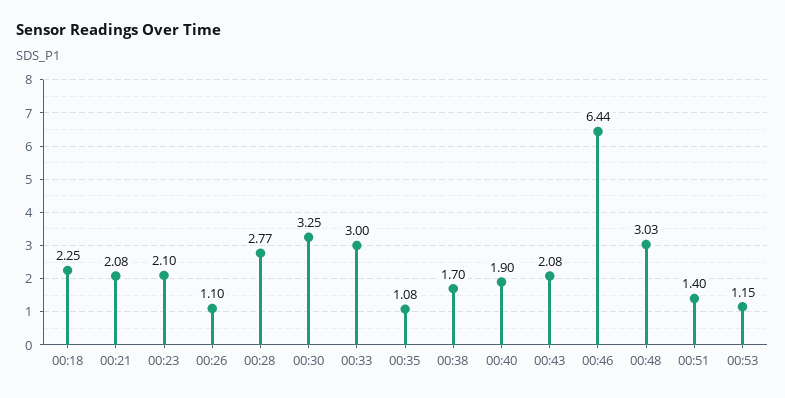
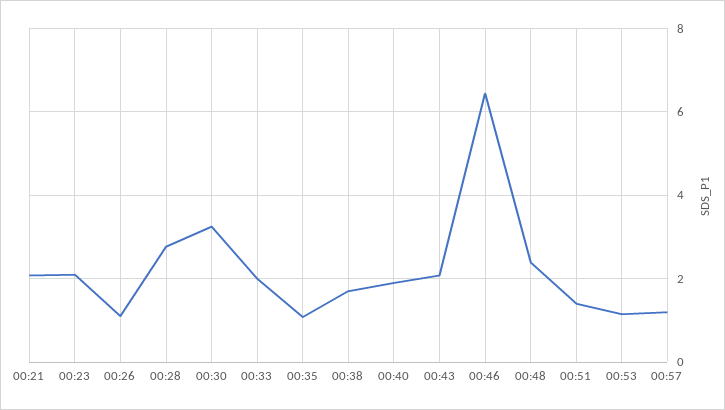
00:18: 2.25 -> none
00:33: 3 -> 2
00:48: 3.03 -> 2.4
00:57: none -> 1.2

